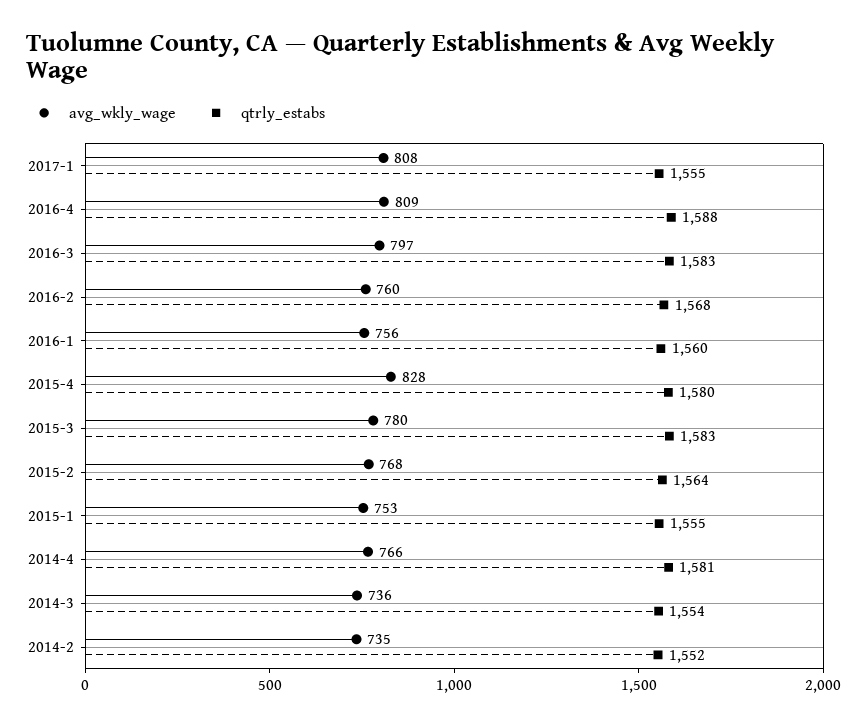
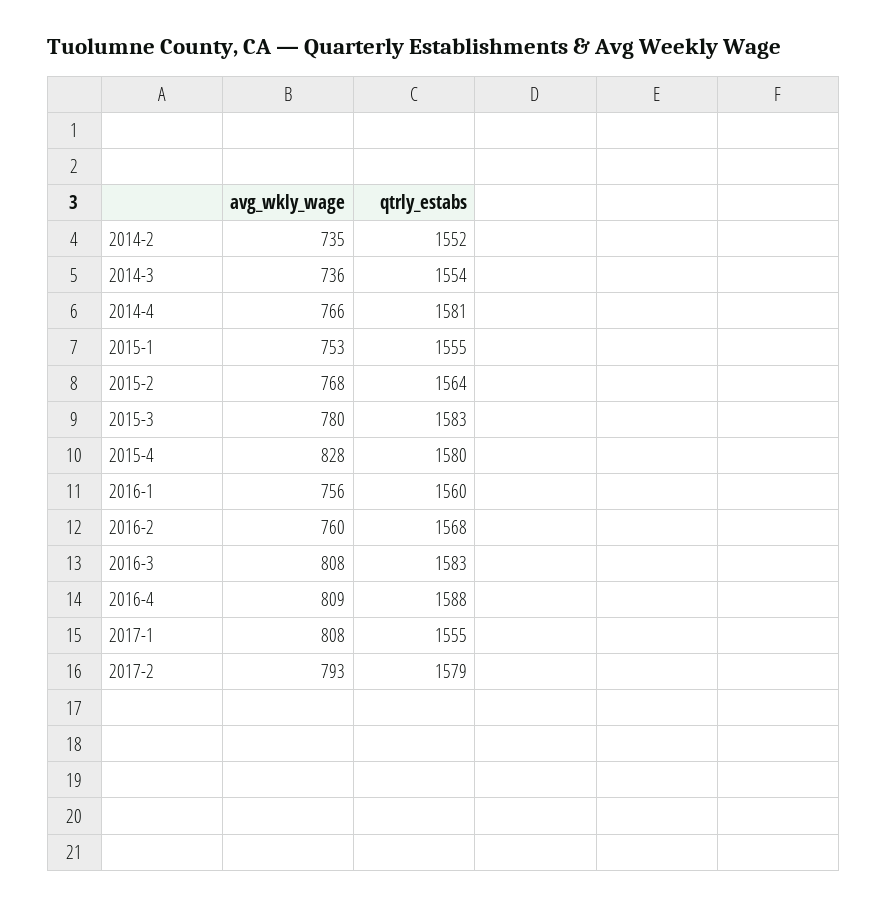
avg_wkly_wage, 2016-3: 797 -> 808
avg_wkly_wage, 2017-2: none -> 793
qtrly_estabs, 2017-2: none -> 1579

